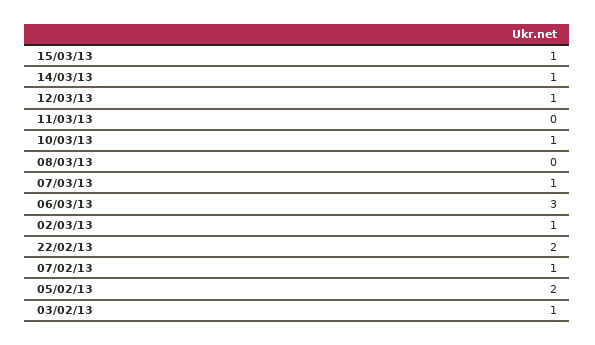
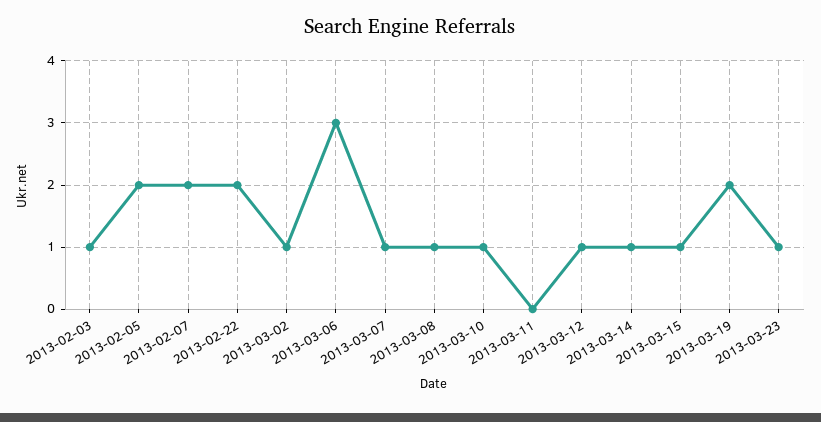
08/03/13: 0 -> 1
07/02/13: 1 -> 2
2013-03-19: none -> 2
2013-03-23: none -> 1

